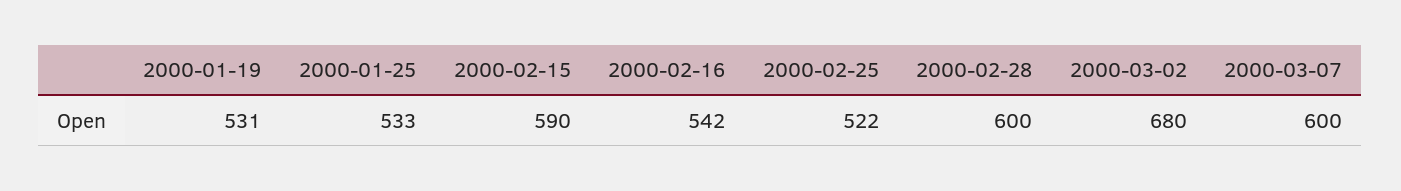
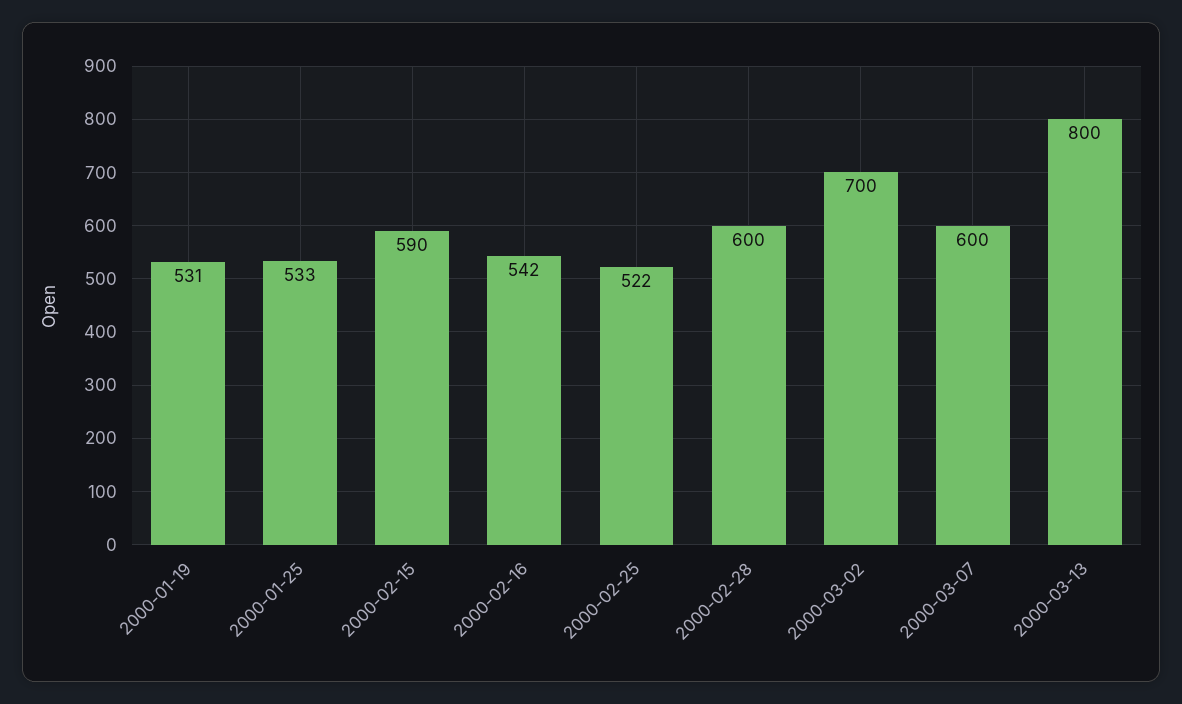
2000-03-02: 680 -> 700
2000-03-13: none -> 800

